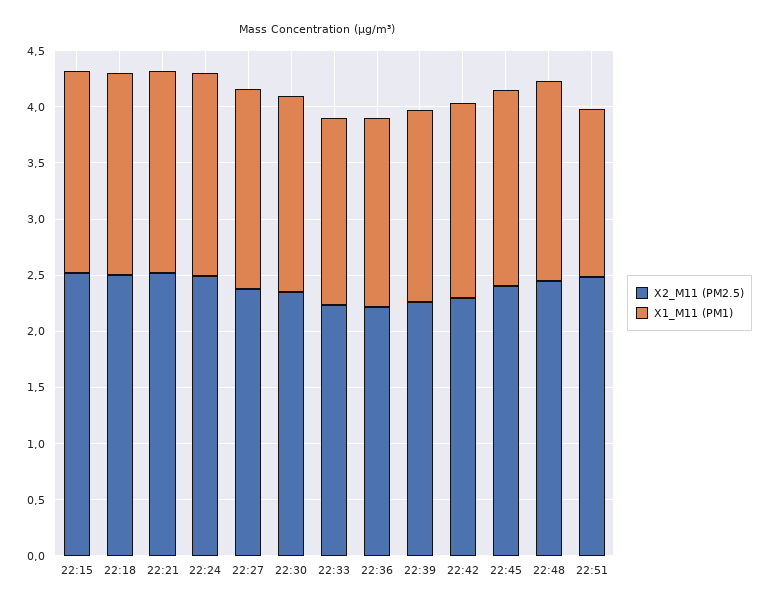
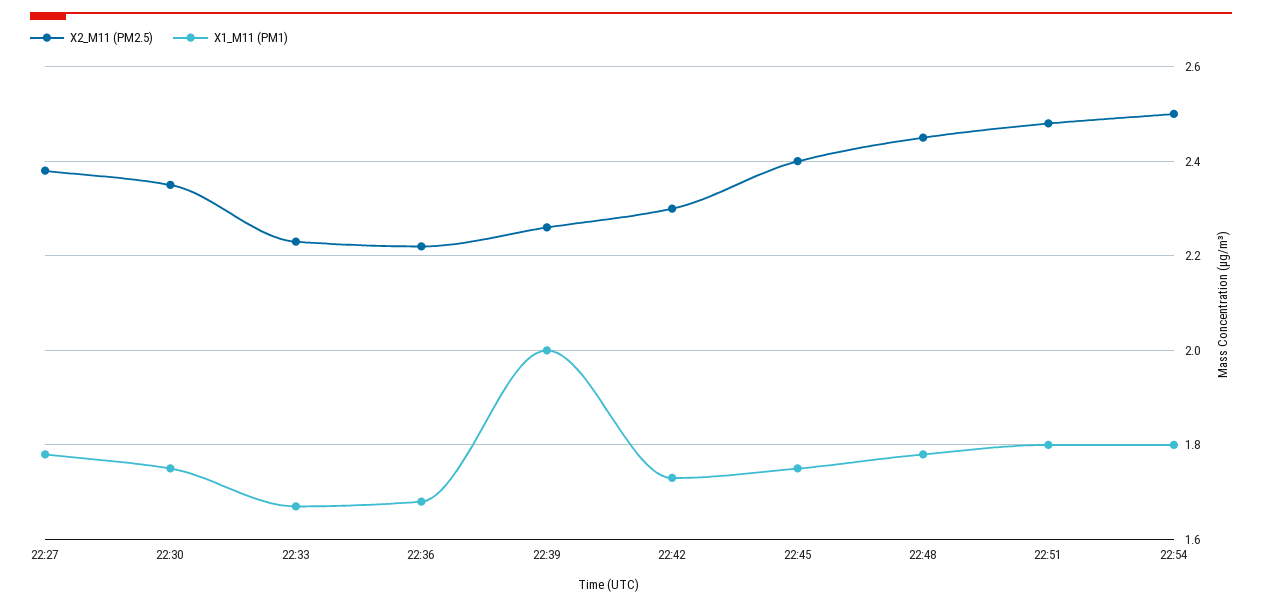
X2_M11 (PM2.5), 22:15: 2.5 -> none
X1_M11 (PM1), 22:15: 1.8 -> none
X2_M11 (PM2.5), 22:18: 2.5 -> none
X1_M11 (PM1), 22:18: 1.8 -> none
X2_M11 (PM2.5), 22:21: 2.5 -> none
X1_M11 (PM1), 22:21: 1.8 -> none
X2_M11 (PM2.5), 22:24: 2.5 -> none
X1_M11 (PM1), 22:24: 1.8 -> none
X1_M11 (PM1), 22:39: 1.7 -> 2
X1_M11 (PM1), 22:51: 1.5 -> 1.8
X2_M11 (PM2.5), 22:54: none -> 2.5
X1_M11 (PM1), 22:54: none -> 1.8

